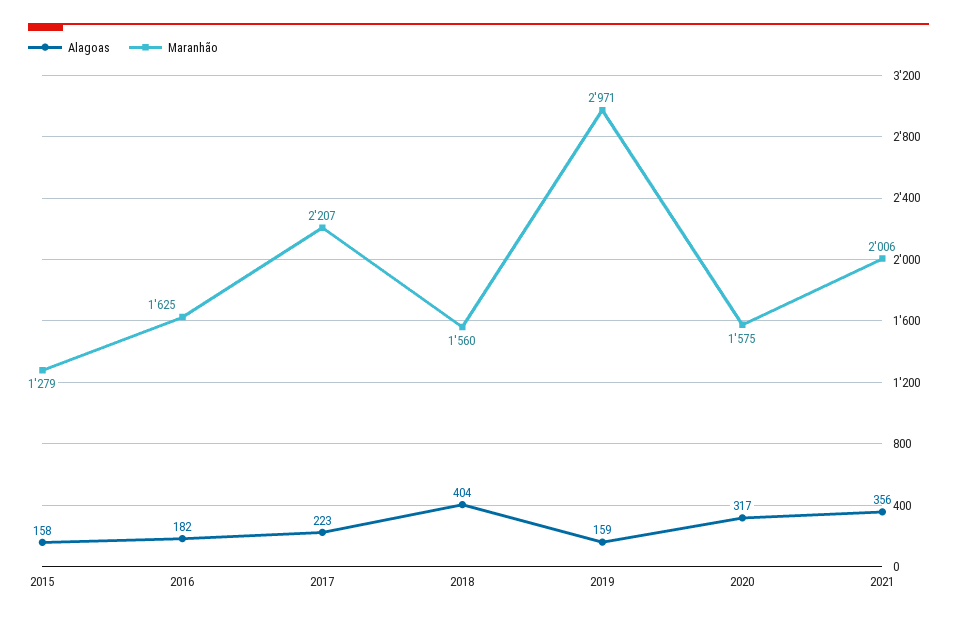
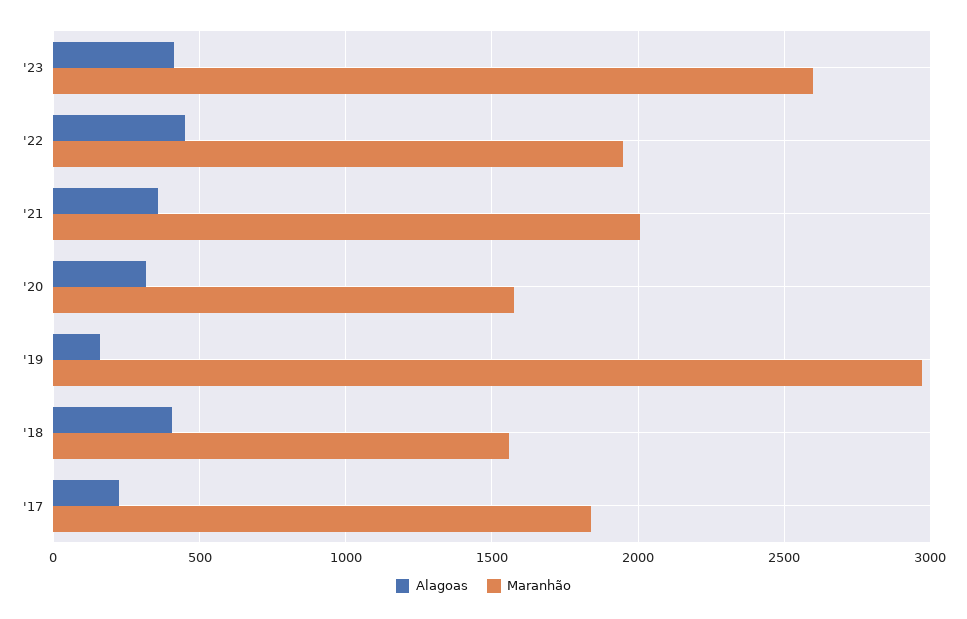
Alagoas, 2015: 158 -> none
Maranhão, 2015: 1279 -> none
Alagoas, 2016: 182 -> none
Maranhão, 2016: 1625 -> none
Maranhão, 2017: 2207 -> 1850
Alagoas, '23: none -> 400
Maranhão, '23: none -> 2600
Alagoas, '22: none -> 450
Maranhão, '22: none -> 1950

